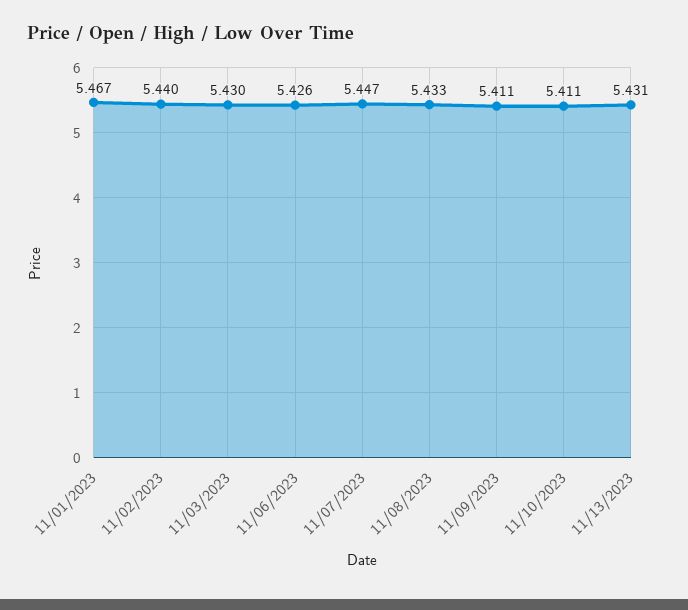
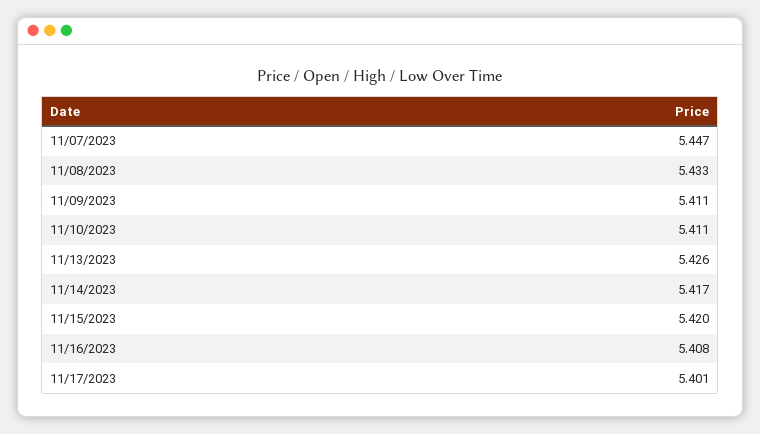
11/01/2023: 5.467 -> none
11/02/2023: 5.44 -> none
11/03/2023: 5.43 -> none
11/06/2023: 5.426 -> none
11/13/2023: 5.431 -> 5.426
11/14/2023: none -> 5.417
11/15/2023: none -> 5.42
11/16/2023: none -> 5.408
11/17/2023: none -> 5.401

